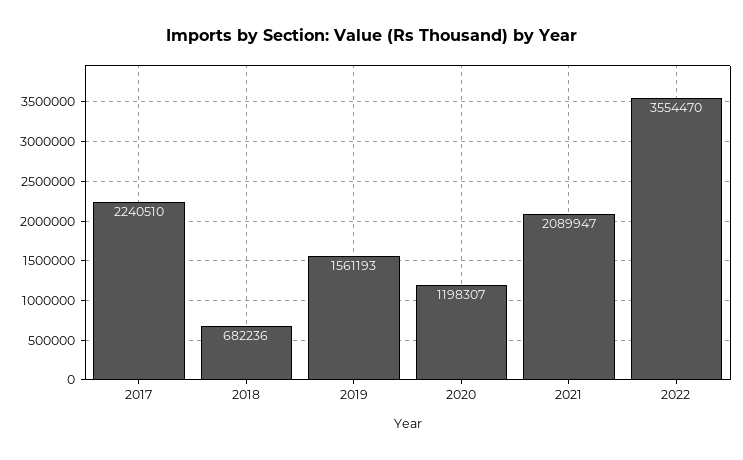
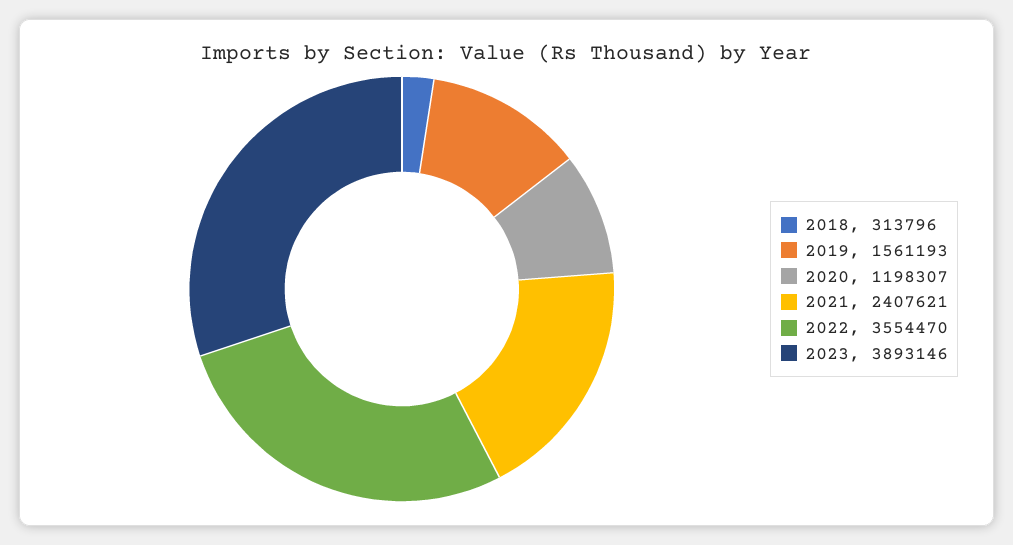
2017: 2240510 -> none
2018: 682236 -> 313796
2021: 2089947 -> 2407621
2023: none -> 3893146

